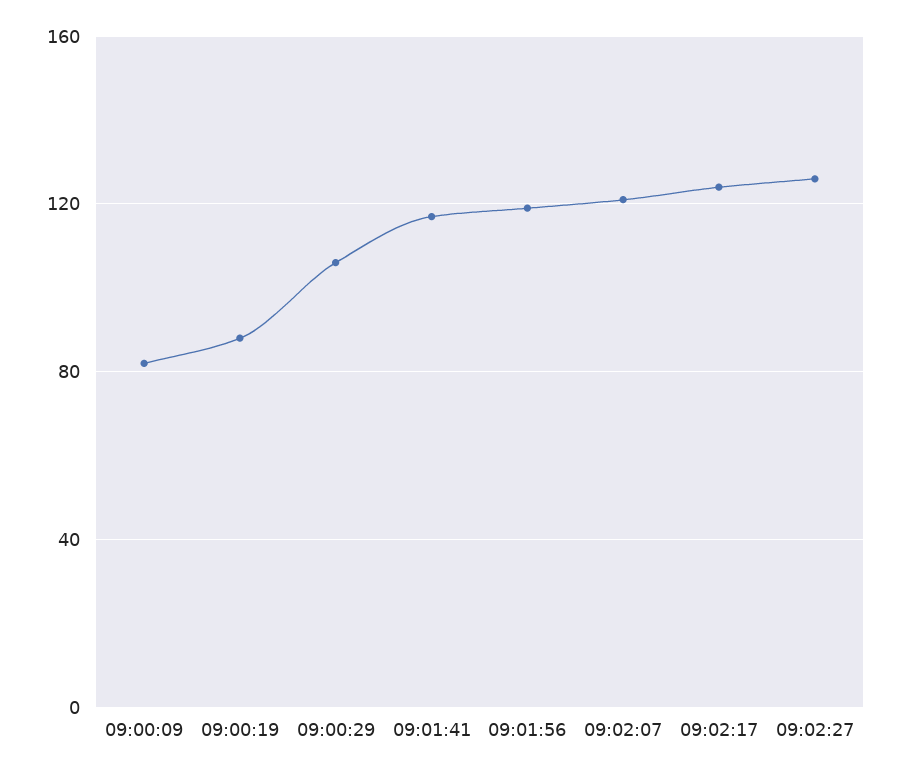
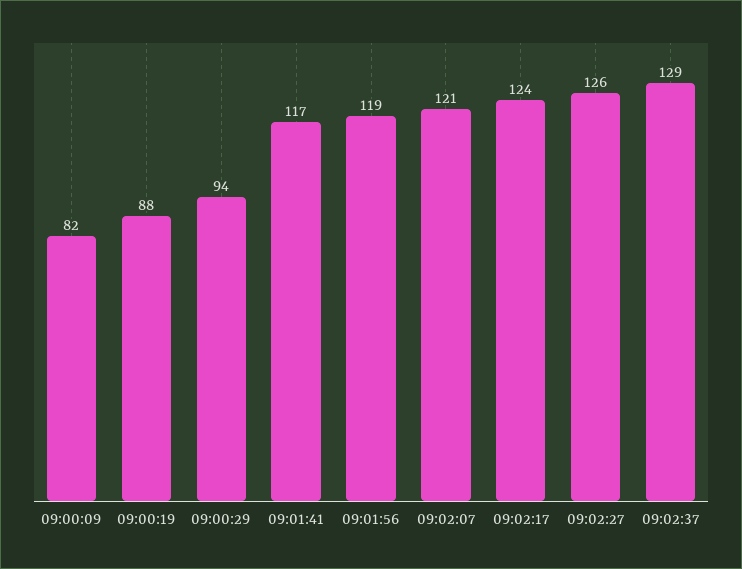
09:00:29: 105 -> 94
09:02:37: none -> 129

